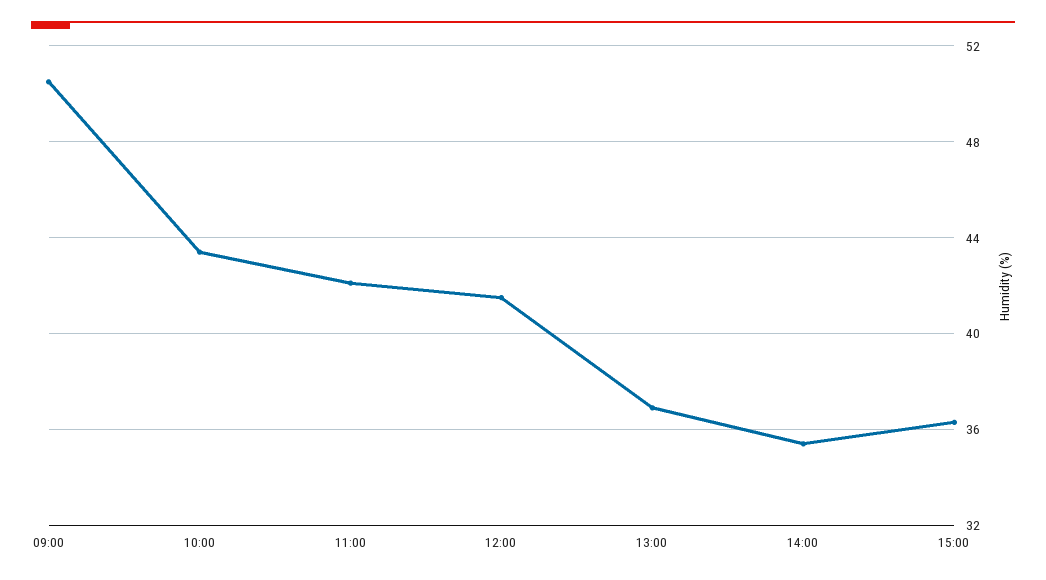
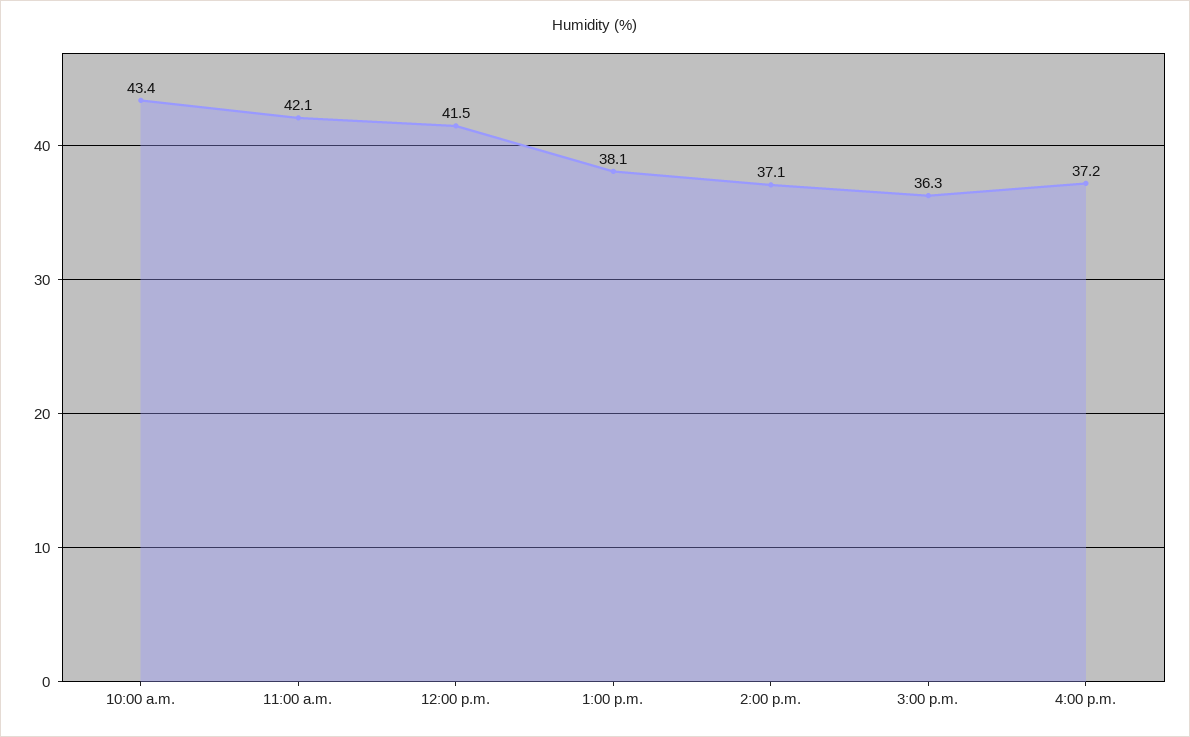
09:00: 50.5 -> none
13:00: 37 -> 38.1
14:00: 35.5 -> 37.1
4:00 p.m.: none -> 37.2

